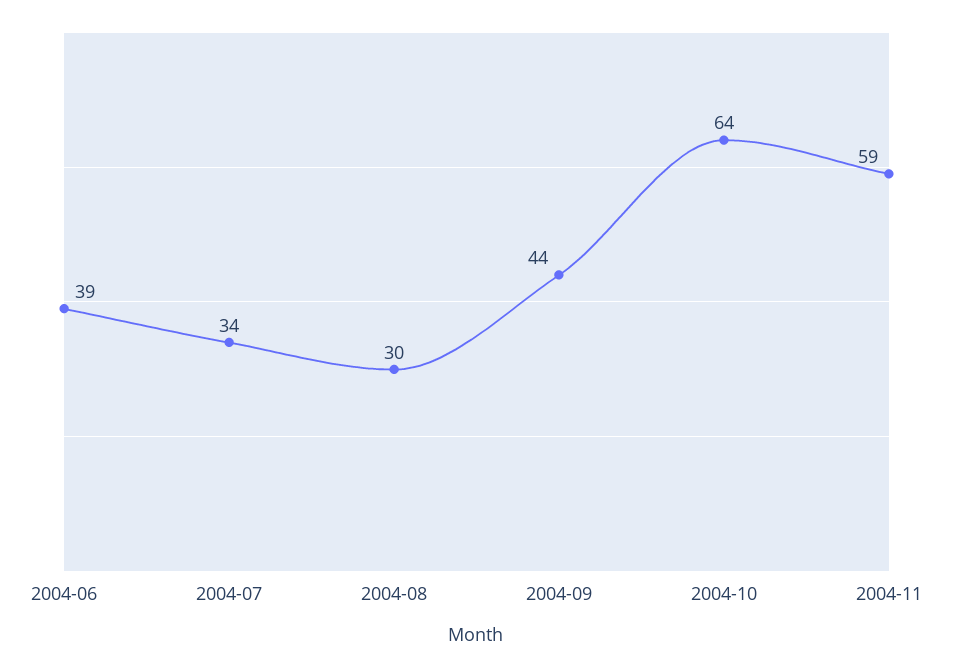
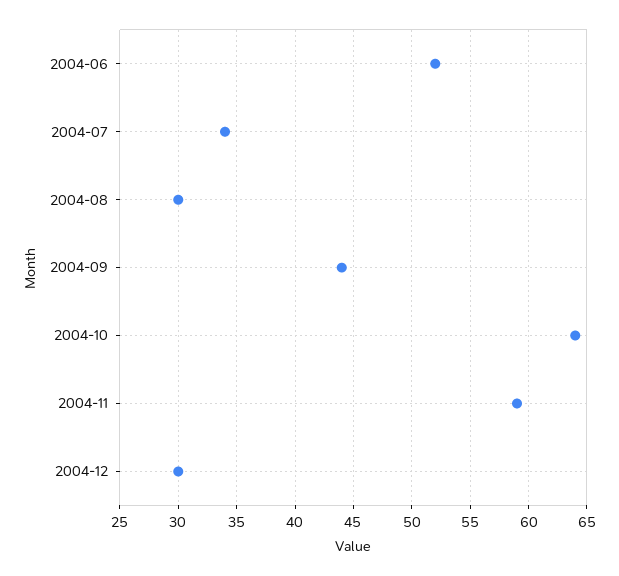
2004-06: 39 -> 52
2004-12: none -> 30

